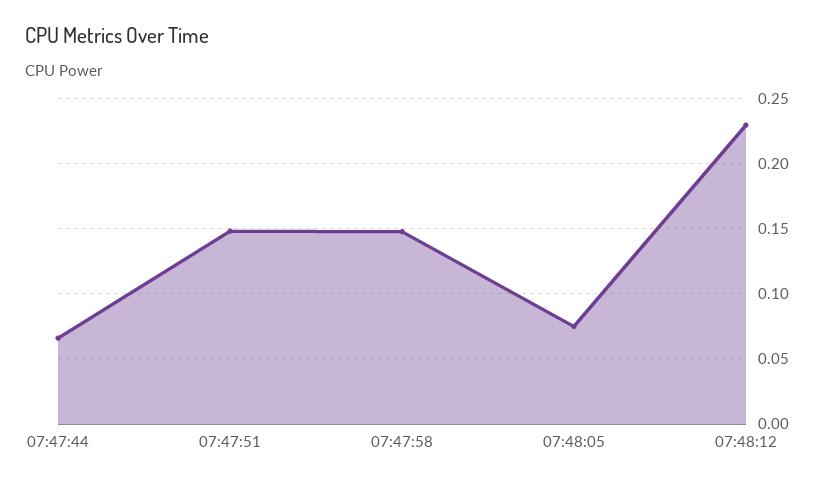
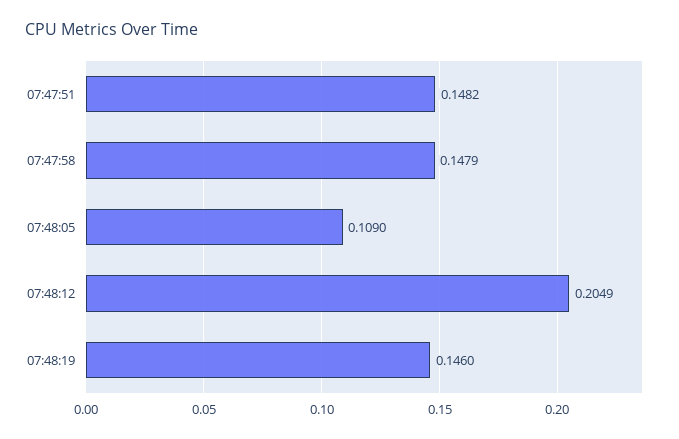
07:47:44: 0.065 -> none
07:48:05: 0.075 -> 0.109
07:48:12: 0.23 -> 0.2049
07:48:19: none -> 0.146

